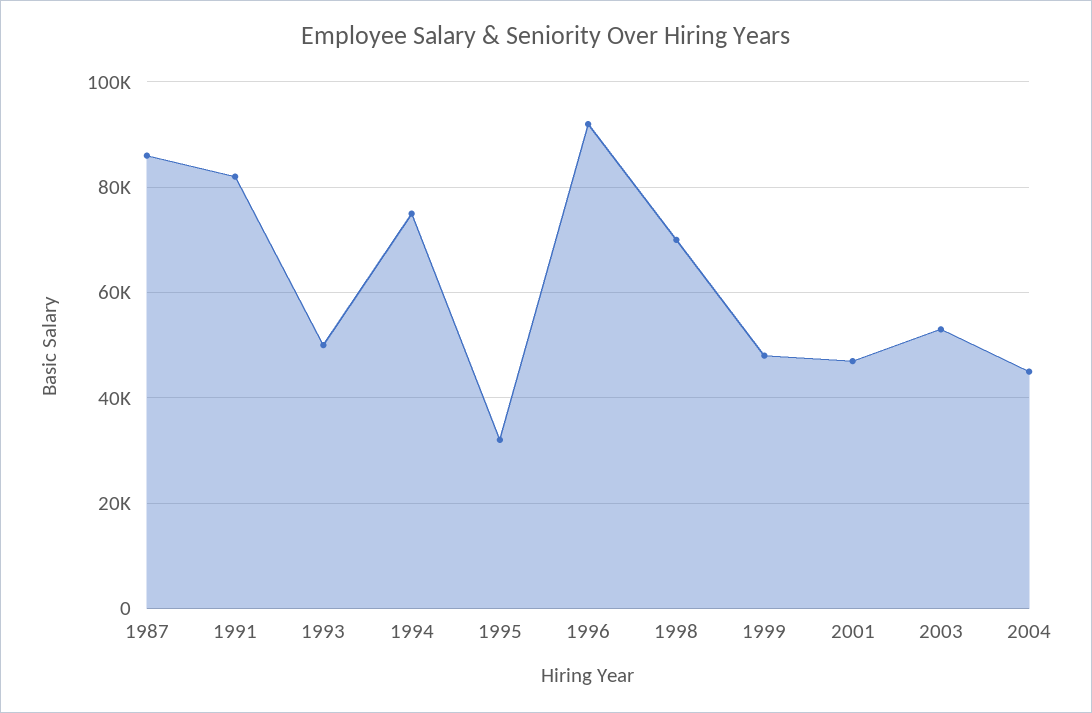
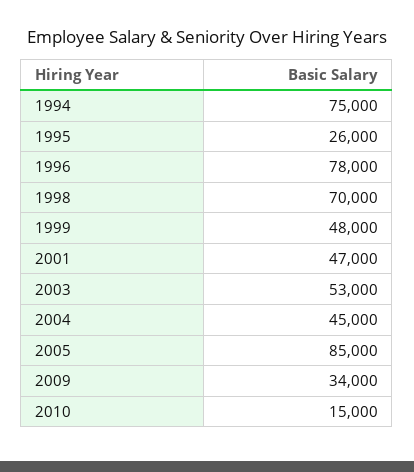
1987: 86000 -> none
1991: 82000 -> none
1993: 50000 -> none
1995: 32000 -> 26000
1996: 92000 -> 78000
2005: none -> 85000
2009: none -> 34000
2010: none -> 15000

